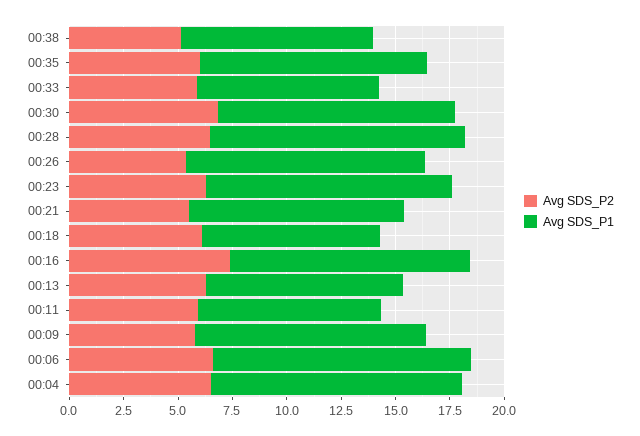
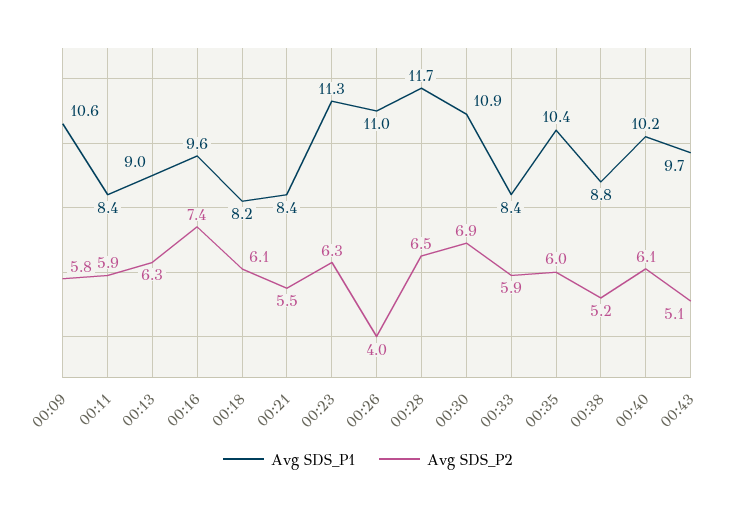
Avg SDS_P2, 00:26: 5.5 -> 4
Avg SDS_P1, 00:21: 10 -> 8.4
Avg SDS_P1, 00:16: 11 -> 9.6
Avg SDS_P2, 00:06: 6.5 -> none
Avg SDS_P1, 00:06: 12 -> none
Avg SDS_P2, 00:04: 6.5 -> none
Avg SDS_P1, 00:04: 11.5 -> none
Avg SDS_P1, 00:40: none -> 10.2
Avg SDS_P2, 00:40: none -> 6.1
Avg SDS_P1, 00:43: none -> 9.7
Avg SDS_P2, 00:43: none -> 5.1

